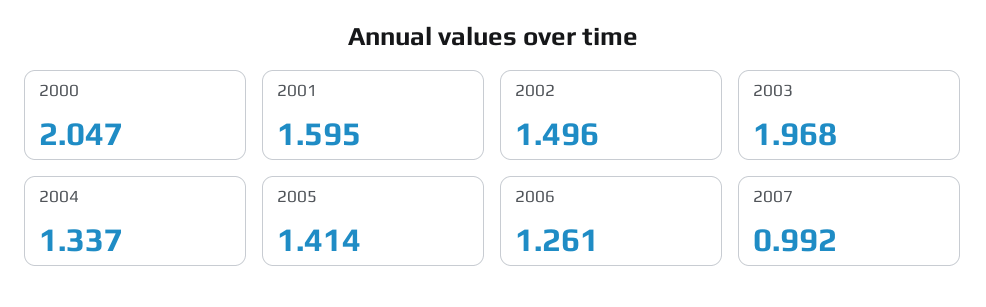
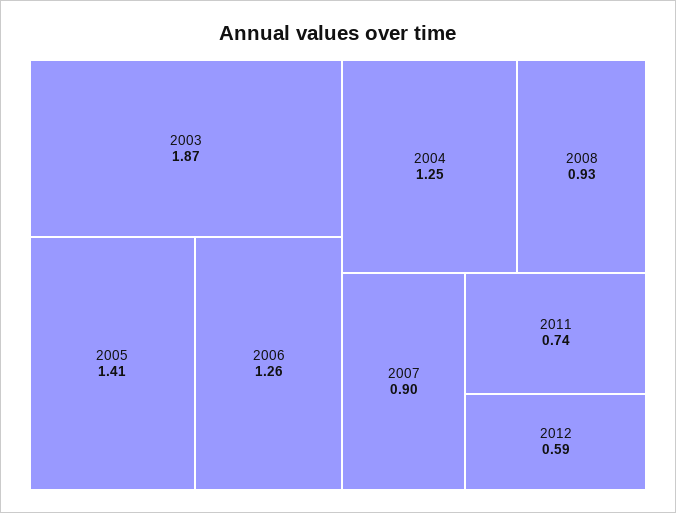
2000: 2.047 -> none
2001: 1.595 -> none
2002: 1.496 -> none
2003: 1.968 -> 1.87
2004: 1.337 -> 1.25
2007: 0.992 -> 0.9
2008: none -> 0.93
2011: none -> 0.74
2012: none -> 0.59

